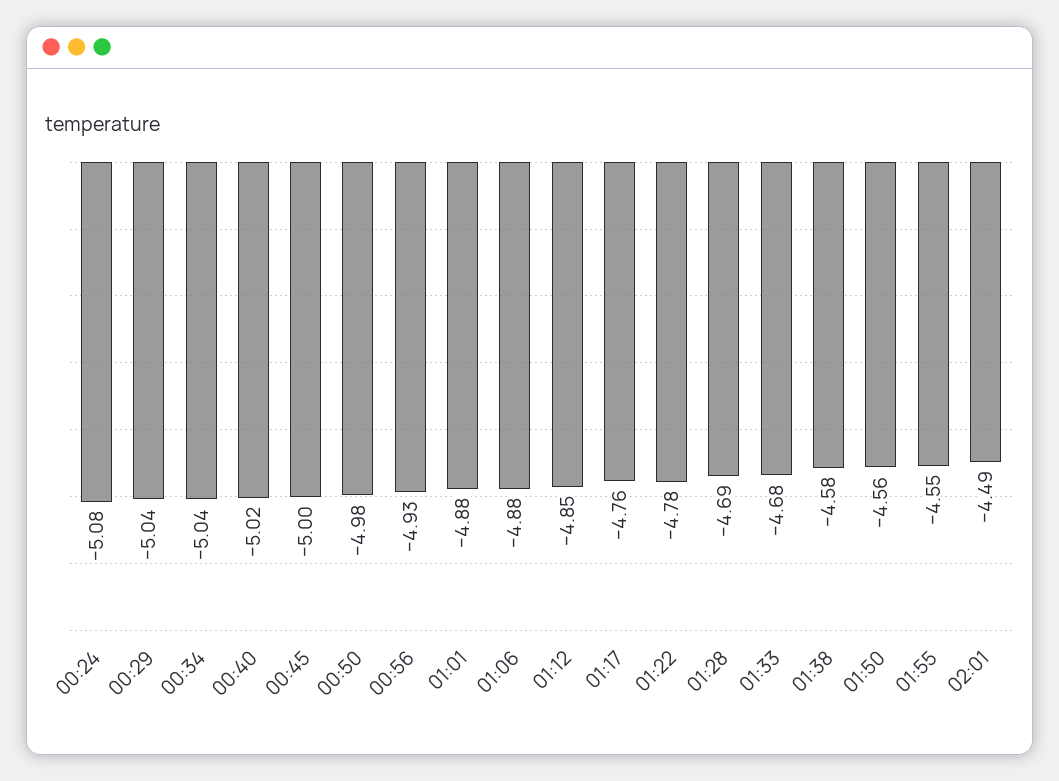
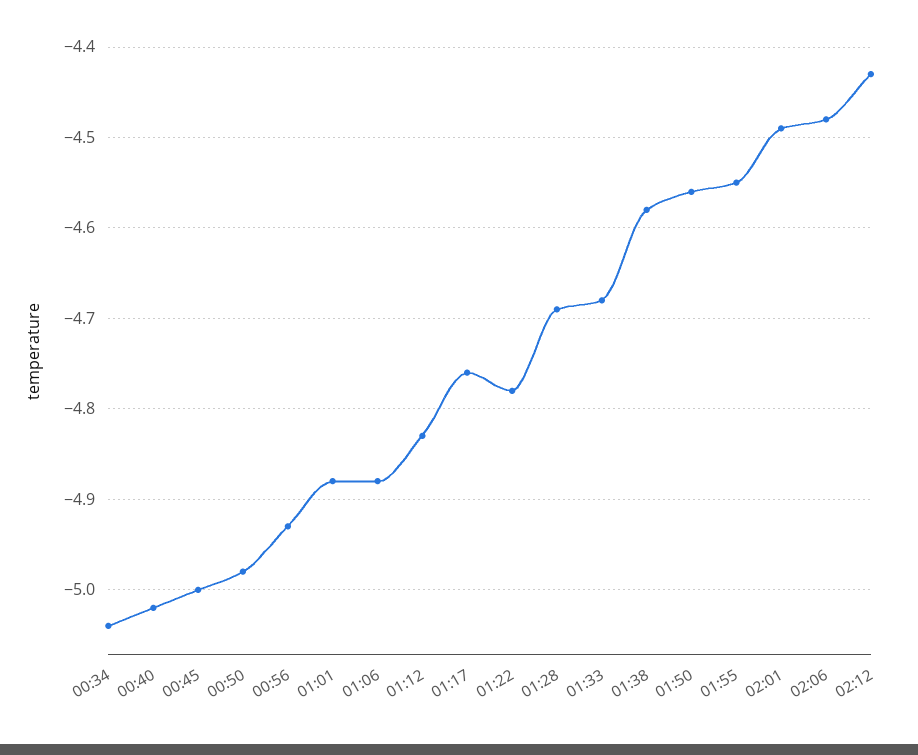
00:24: -5.08 -> none
00:29: -5.04 -> none
01:12: -4.85 -> -4.83
02:06: none -> -4.48
02:12: none -> -4.43

